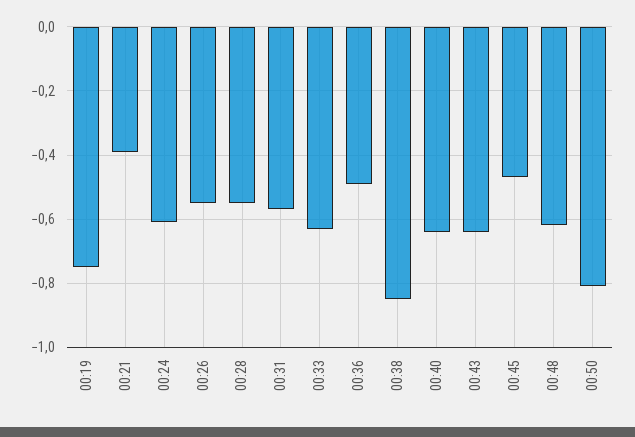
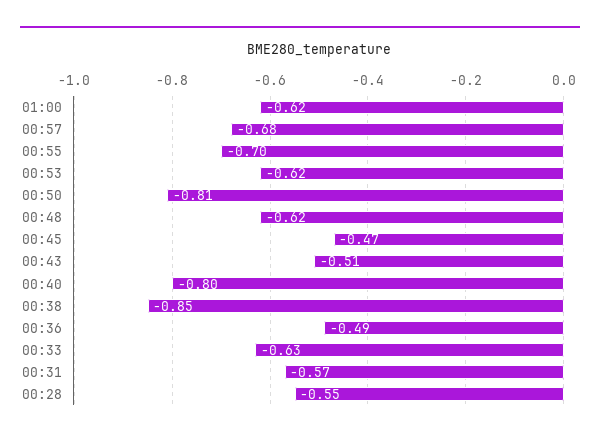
00:19: -0.75 -> none
00:21: -0.4 -> none
00:24: -0.6 -> none
00:26: -0.55 -> none
00:40: -0.65 -> -0.8
00:43: -0.65 -> -0.51
01:00: none -> -0.62
00:57: none -> -0.68
00:55: none -> -0.7
00:53: none -> -0.62

